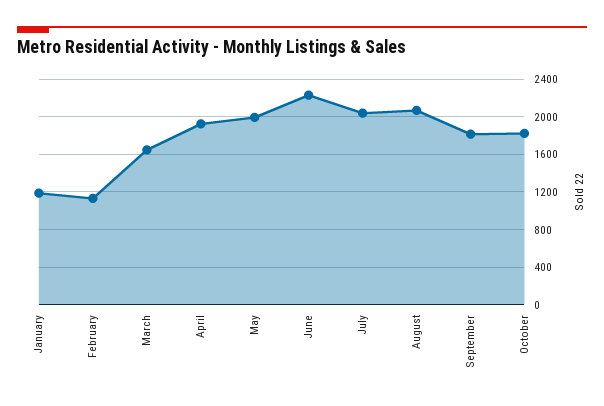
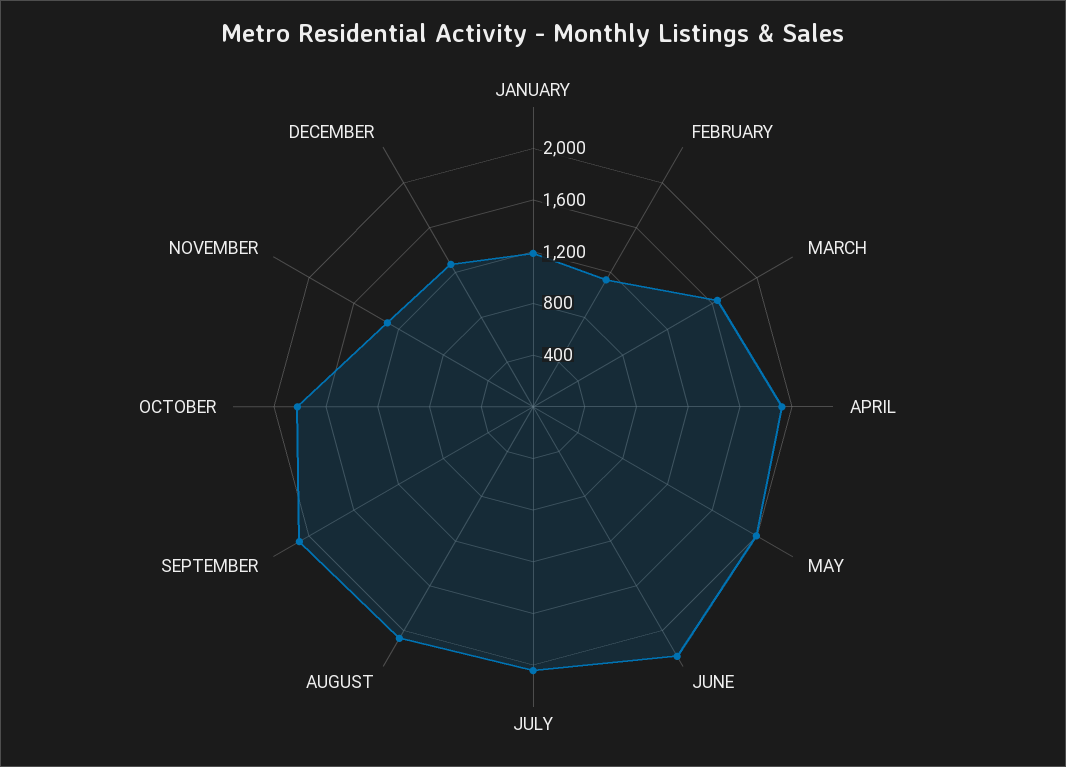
September: 1800 -> 2100
NOVEMBER: none -> 1300
DECEMBER: none -> 1300

